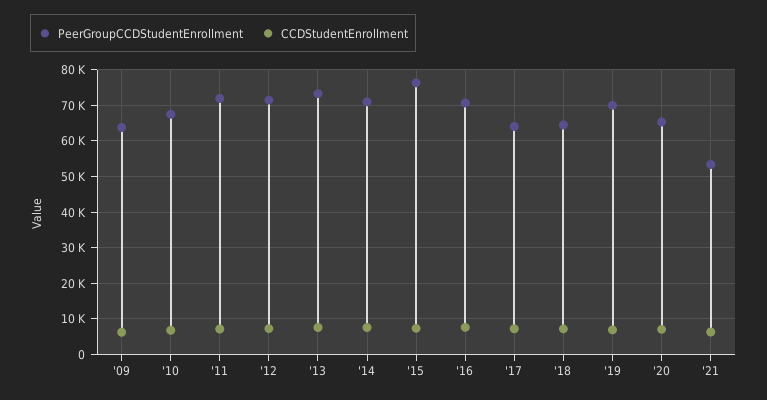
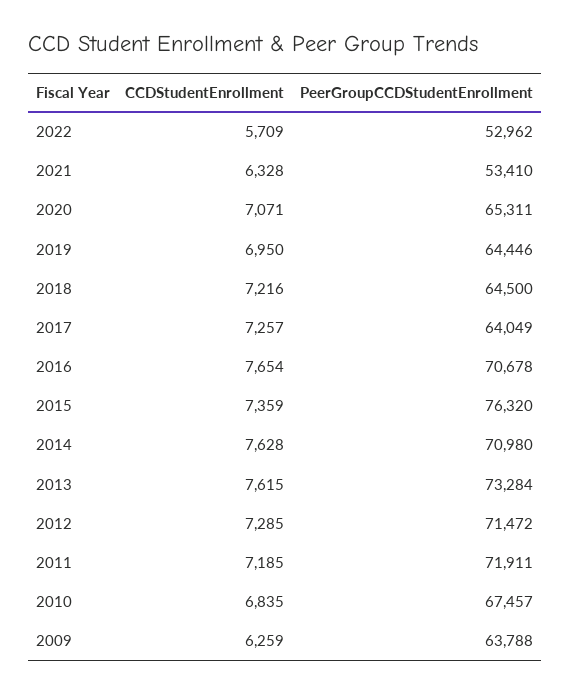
PeerGroupCCDStudentEnrollment, '19: 70000 -> 64446
CCDStudentEnrollment, 2022: none -> 5709
PeerGroupCCDStudentEnrollment, 2022: none -> 52962

